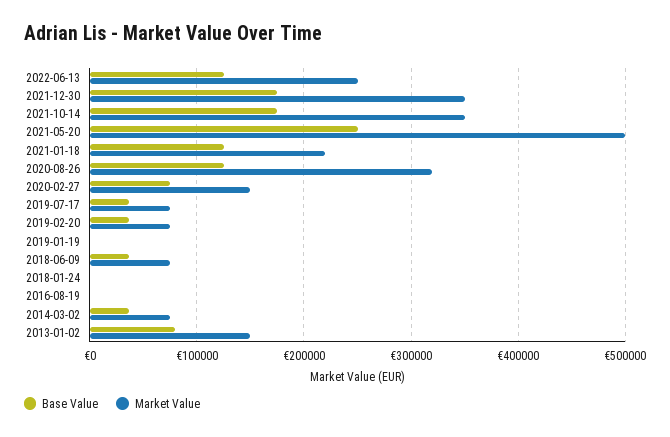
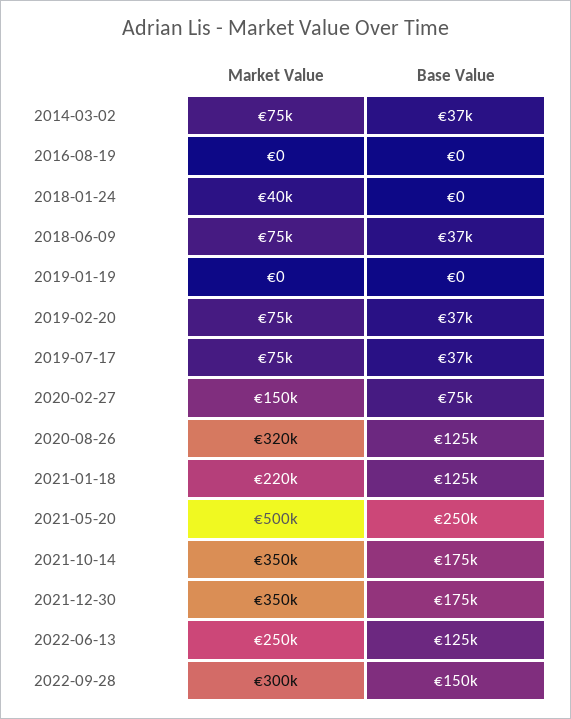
Market Value, 2018-01-24: 0 -> 40000
Base Value, 2013-01-02: 80000 -> none
Market Value, 2013-01-02: 150000 -> none
Market Value, 2022-09-28: none -> 300000
Base Value, 2022-09-28: none -> 150000

